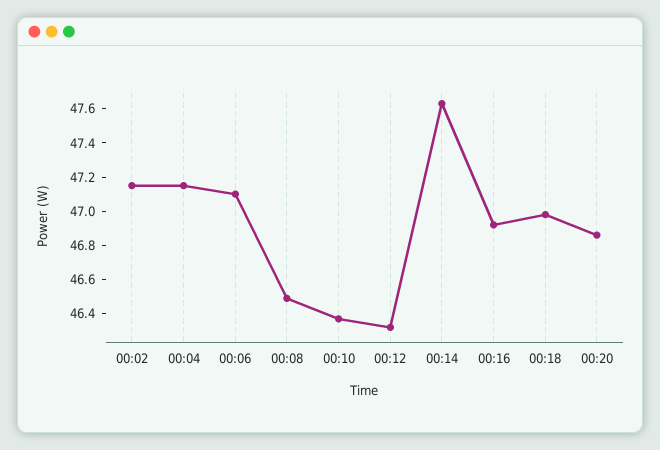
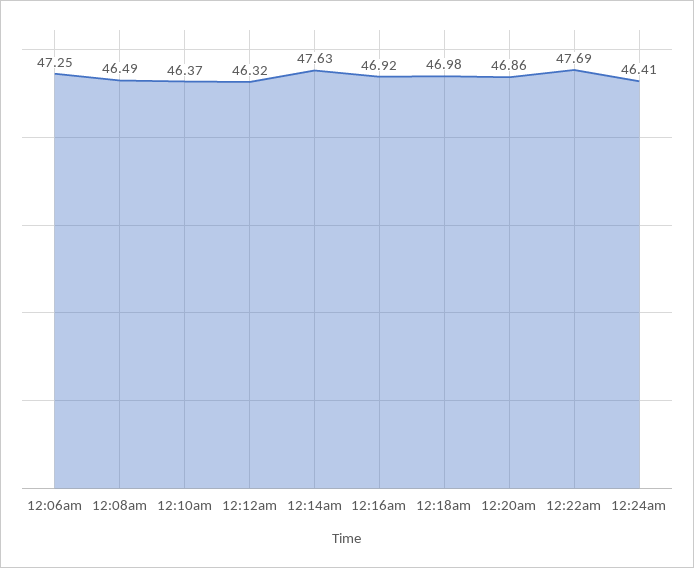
00:02: 47.15 -> none
00:04: 47.15 -> none
00:06: 47.1 -> 47.25
12:22am: none -> 47.69
12:24am: none -> 46.41

